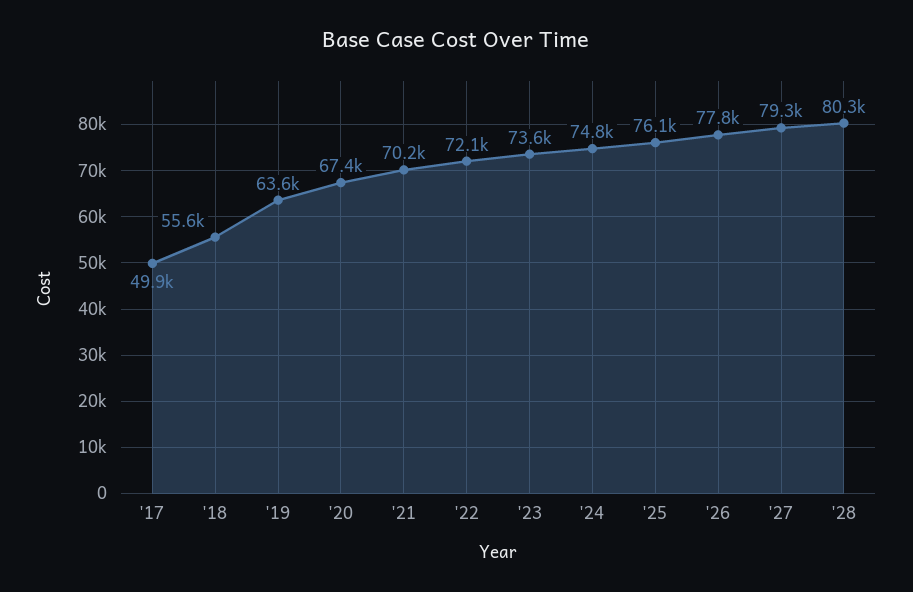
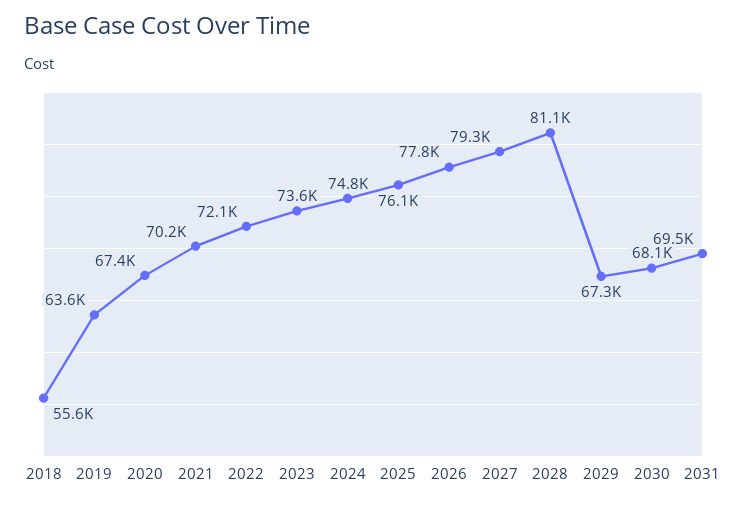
'17: 49900 -> none
'28: 80300 -> 81100
2029: none -> 67300
2030: none -> 68100
2031: none -> 69500

